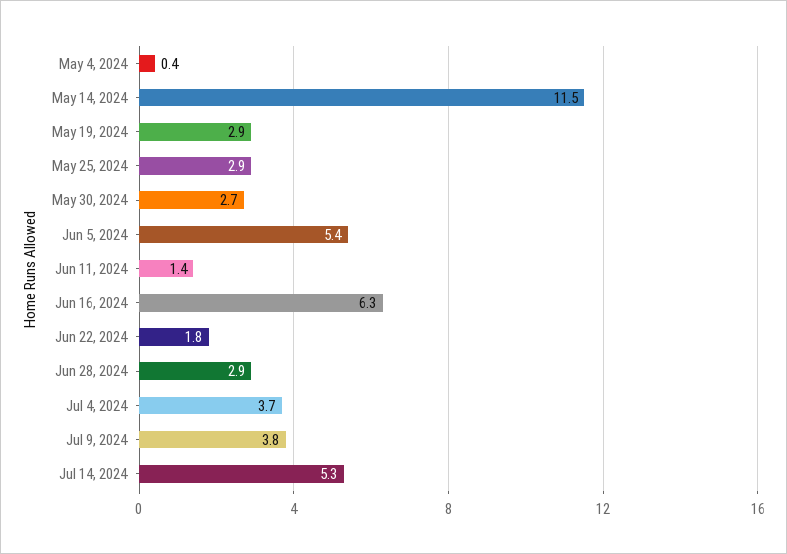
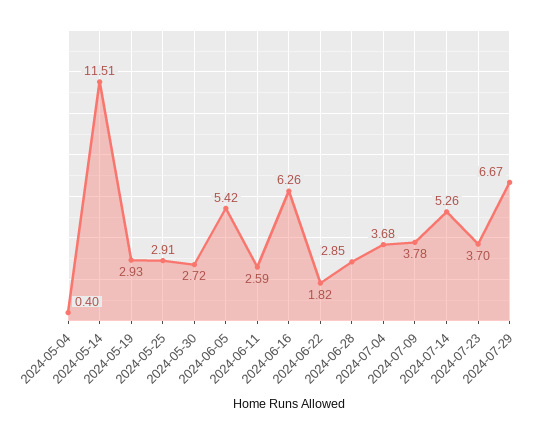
Jun 11, 2024: 1.4 -> 2.59
2024-07-23: none -> 3.7
2024-07-29: none -> 6.67

